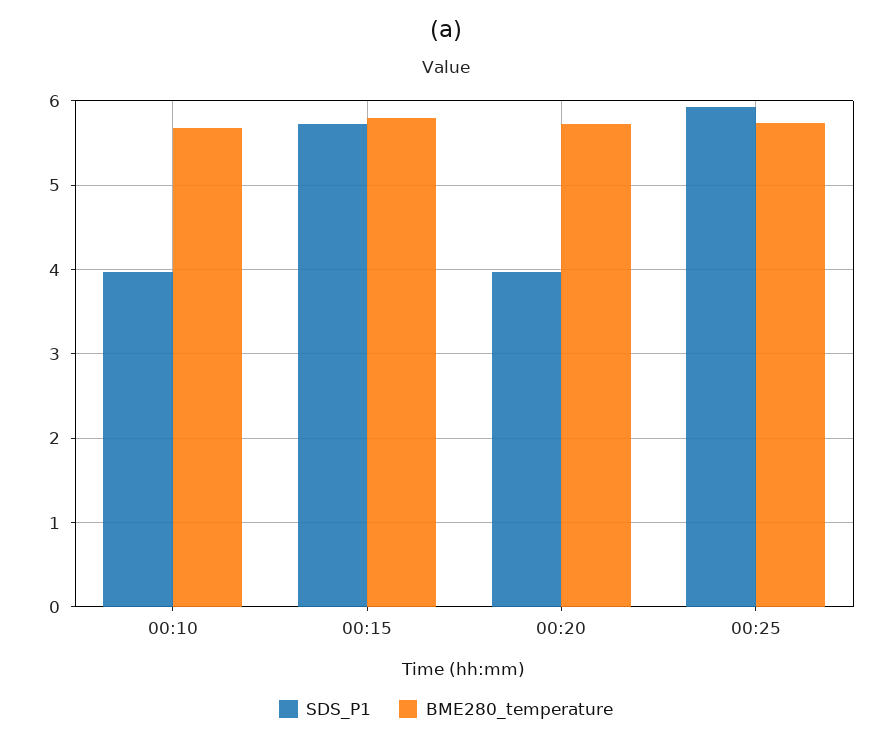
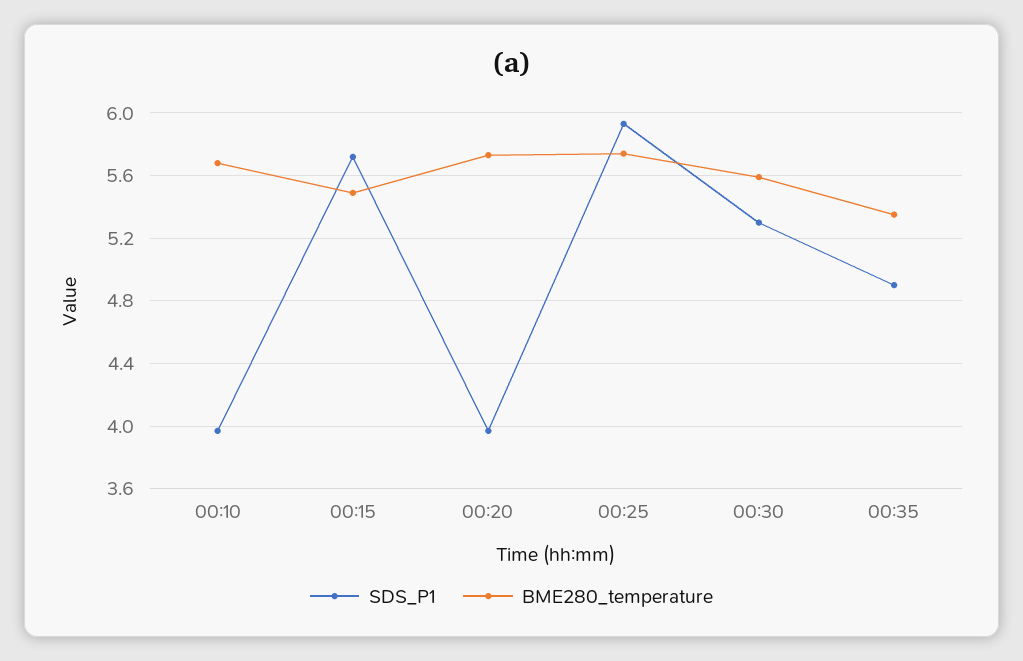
BME280_temperature, 00:15: 5.8 -> 5.5
SDS_P1, 00:30: none -> 5.3
BME280_temperature, 00:30: none -> 5.6
SDS_P1, 00:35: none -> 4.9
BME280_temperature, 00:35: none -> 5.35

